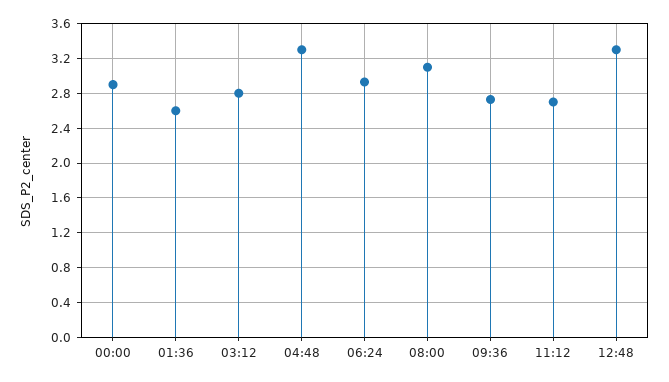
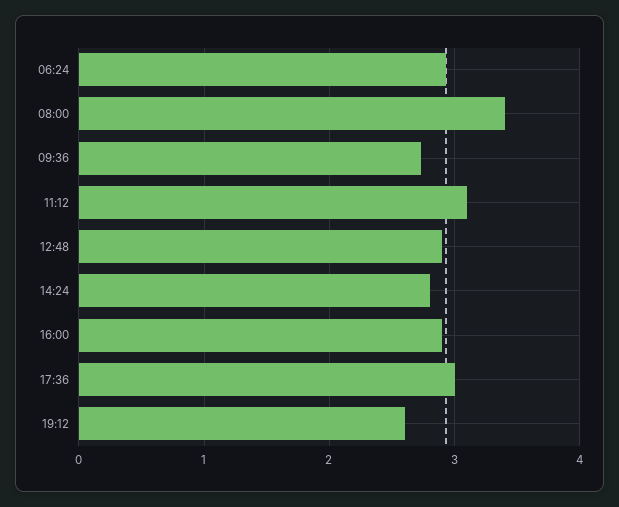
00:00: 2.9 -> none
01:36: 2.6 -> none
03:12: 2.8 -> none
04:48: 3.3 -> none
08:00: 3.1 -> 3.4
11:12: 2.7 -> 3.1
12:48: 3.3 -> 2.9
14:24: none -> 2.8
16:00: none -> 2.9
17:36: none -> 3
19:12: none -> 2.6

